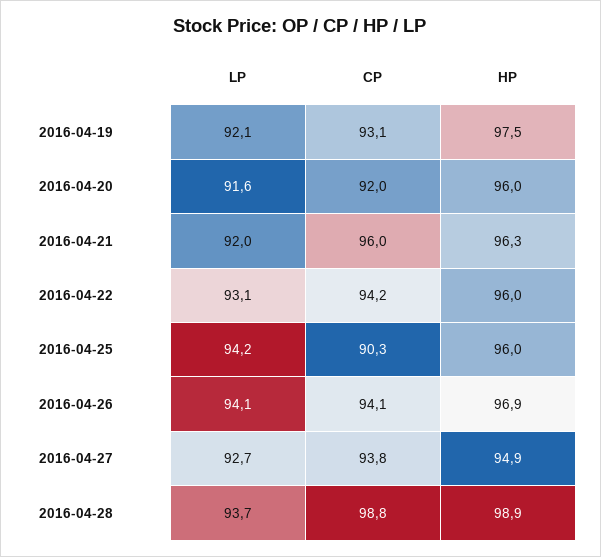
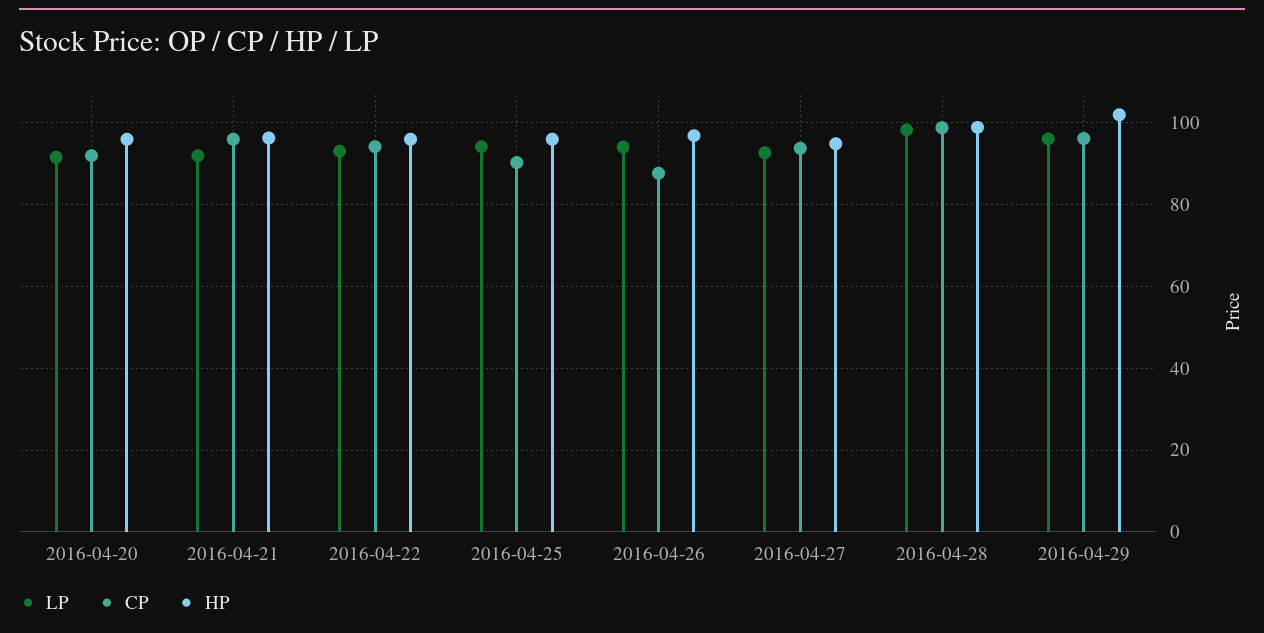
LP, 2016-04-19: 92.1 -> none
CP, 2016-04-19: 93.1 -> none
HP, 2016-04-19: 97.5 -> none
CP, 2016-04-26: 94.1 -> 88
LP, 2016-04-28: 93.7 -> 98
LP, 2016-04-29: none -> 96
CP, 2016-04-29: none -> 96
HP, 2016-04-29: none -> 102

